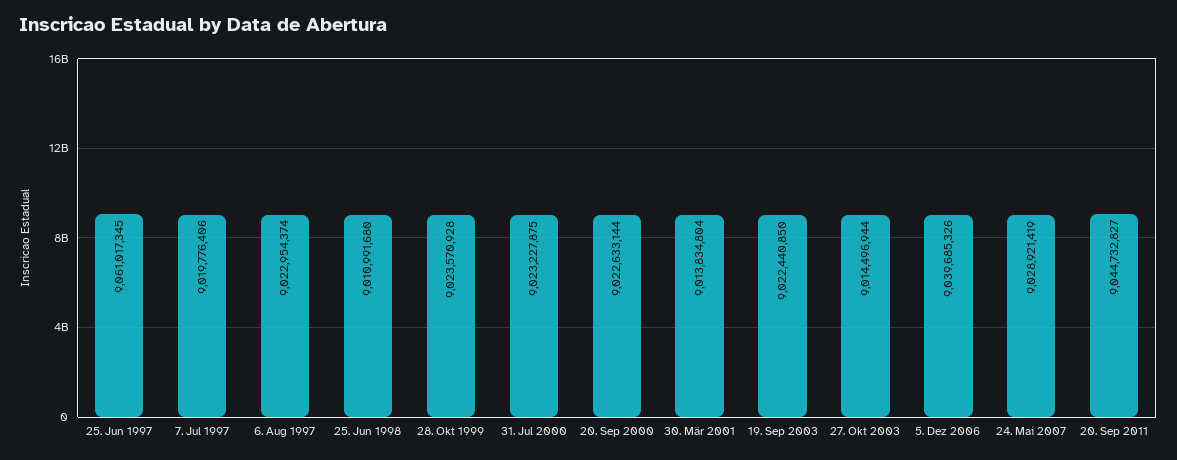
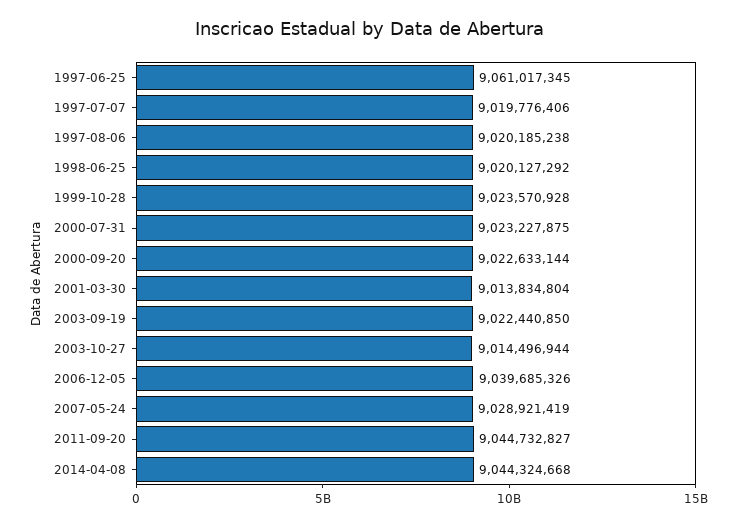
6. Aug 1997: 9022954374 -> 9020185238
25. Jun 1998: 9010991680 -> 9020127292
2014-04-08: none -> 9044324668

